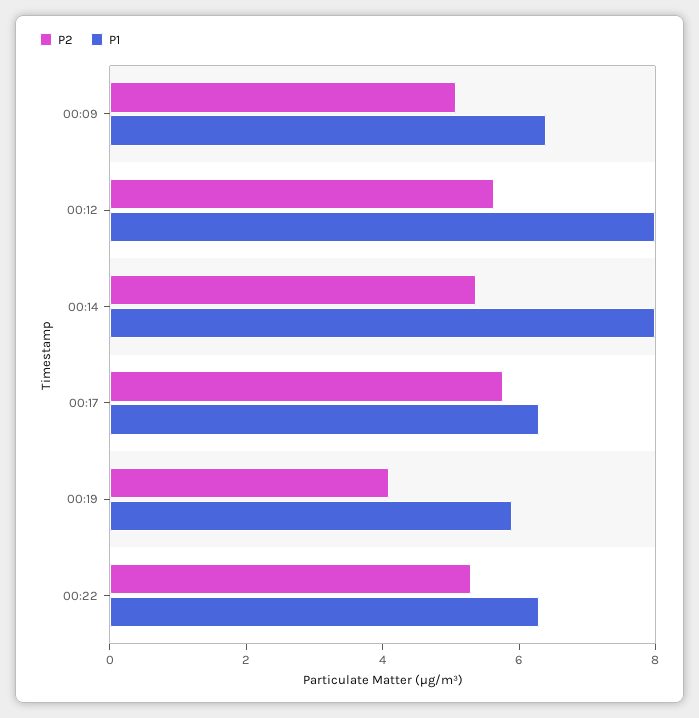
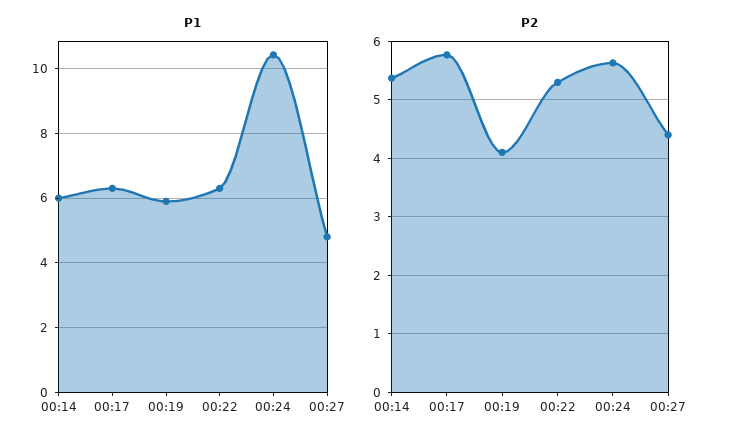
P2, 00:09: 5 -> none
P1, 00:09: 6.5 -> none
P2, 00:12: 5.5 -> none
P1, 00:12: 8 -> none
P1, 00:14: 8 -> 6
P1, 00:24: none -> 10.4
P1, 00:27: none -> 4.8
P2, 00:24: none -> 5.6
P2, 00:27: none -> 4.4

